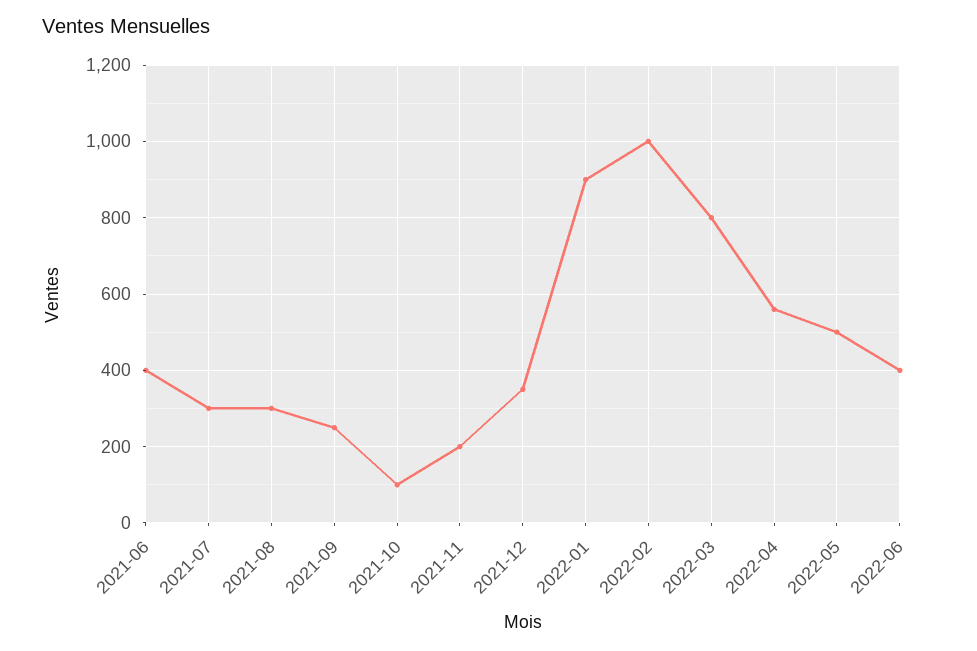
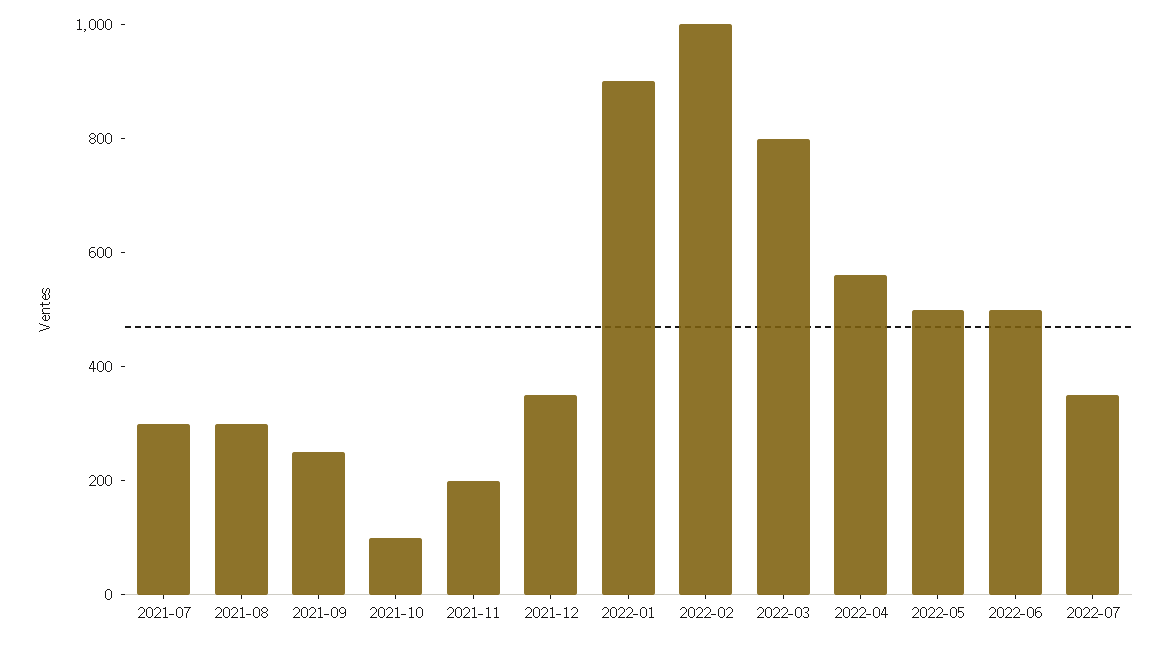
2021-06: 400 -> none
2022-06: 400 -> 500
2022-07: none -> 350

